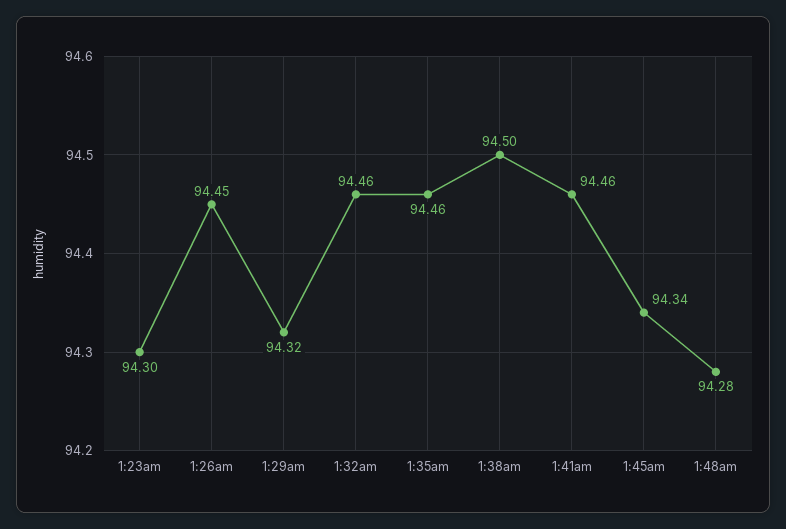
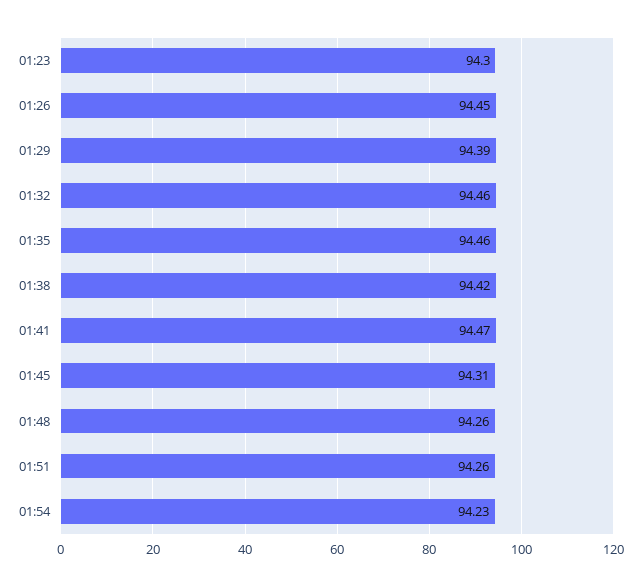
1:29am: 94.32 -> 94.39
1:38am: 94.5 -> 94.42
1:41am: 94.46 -> 94.47
1:45am: 94.34 -> 94.31
1:48am: 94.28 -> 94.26
01:51: none -> 94.26
01:54: none -> 94.23

